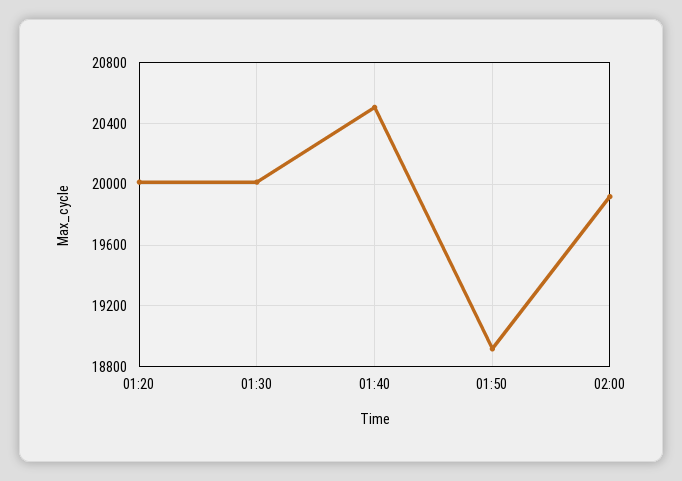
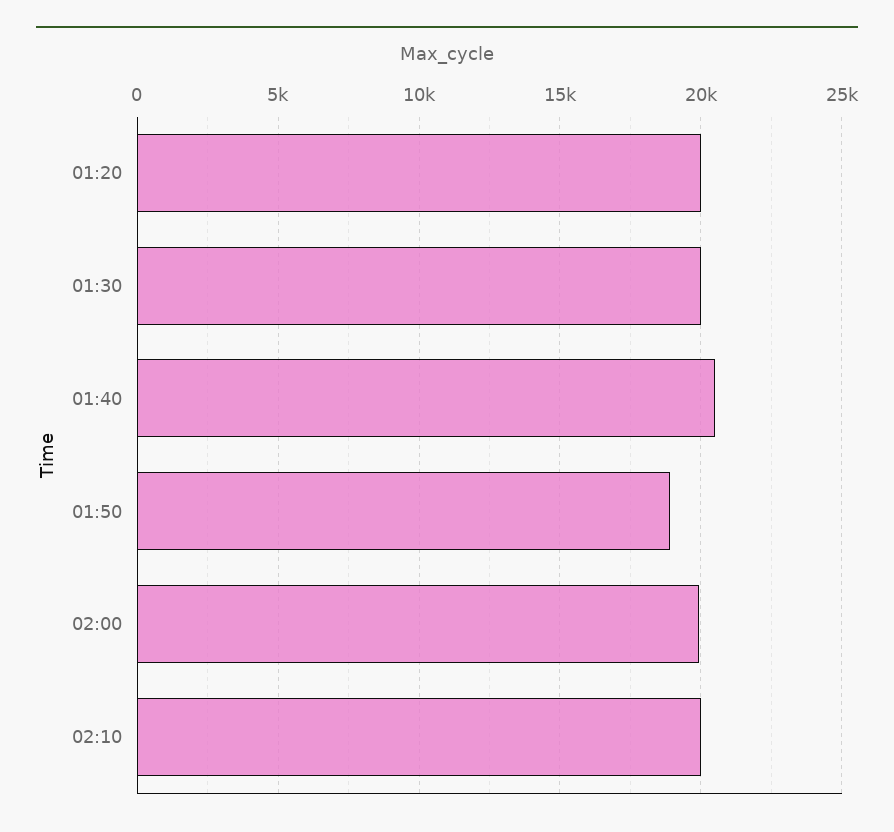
02:10: none -> 20000

